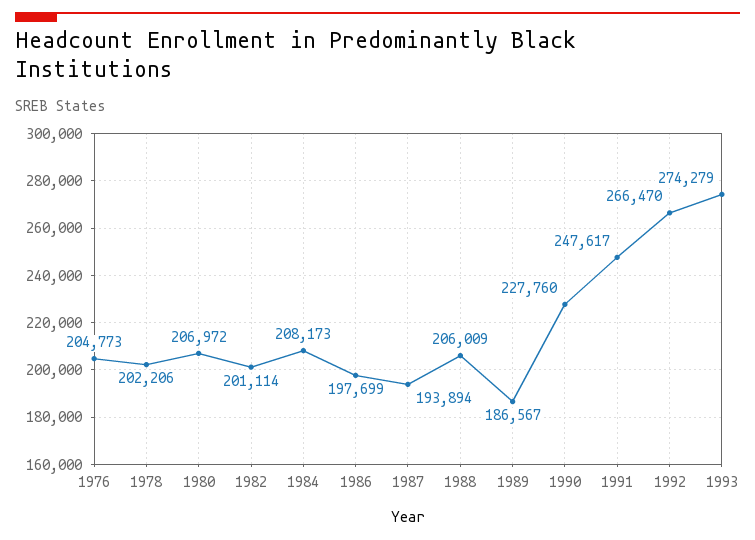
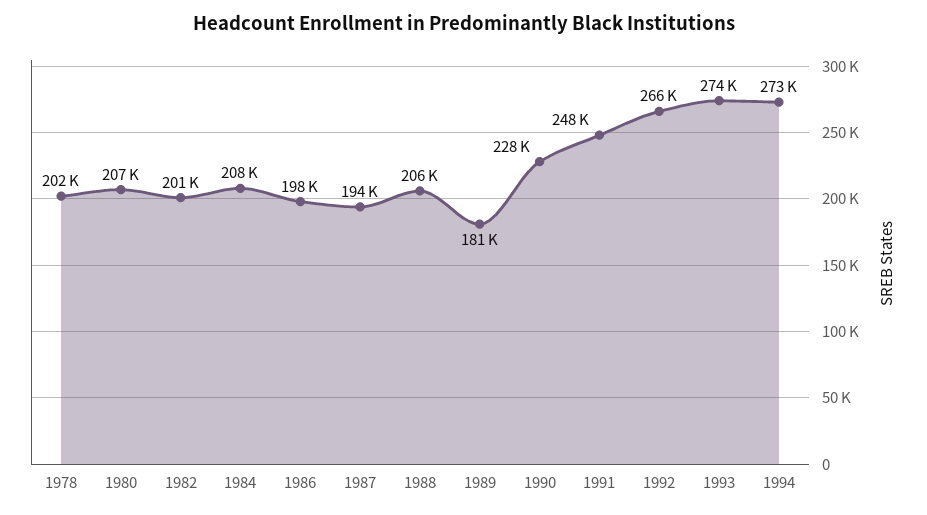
1976: 204773 -> none
1989: 186567 -> 181000
1994: none -> 273000

